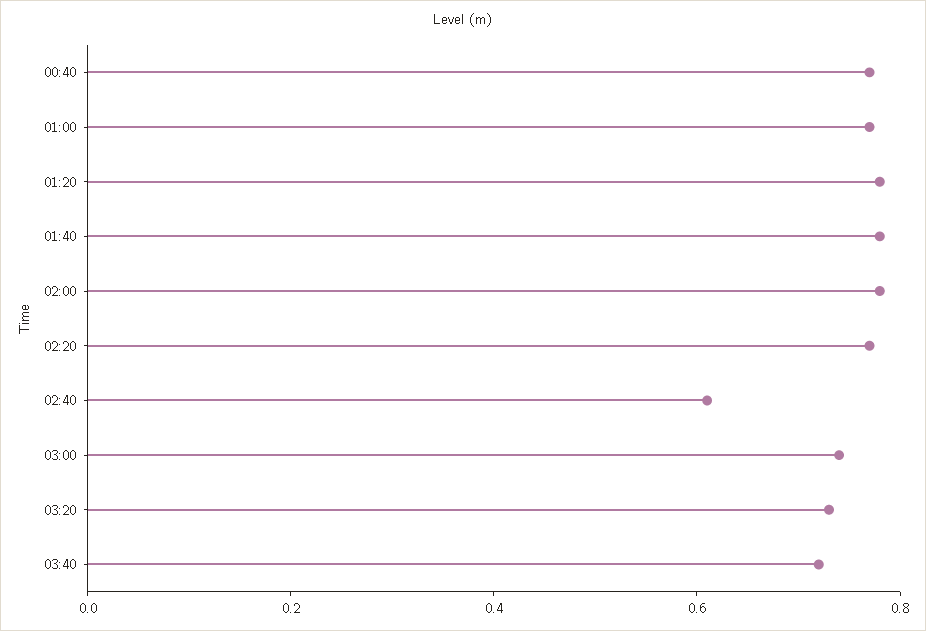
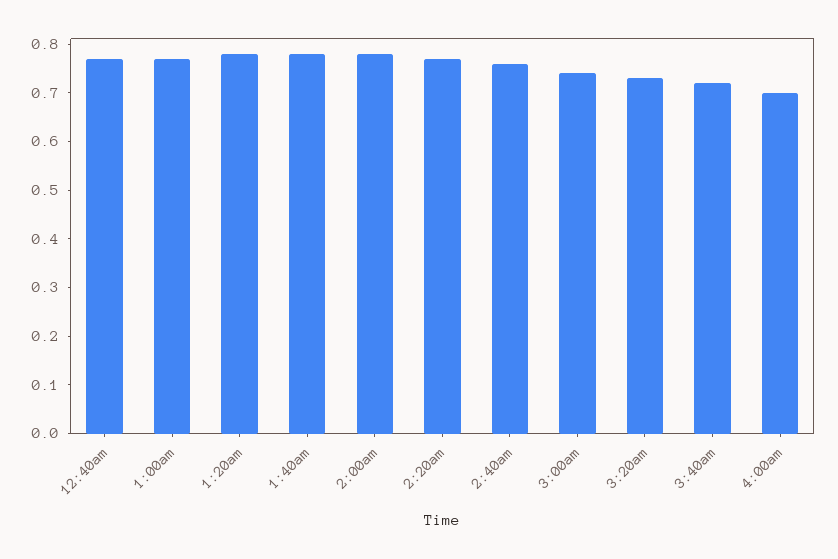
02:40: 0.6 -> 0.75
4:00am: none -> 0.7

